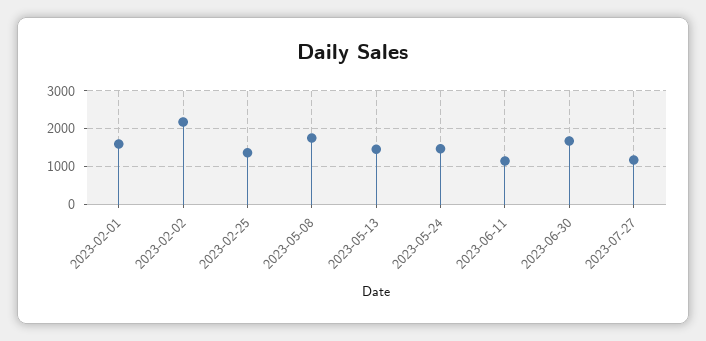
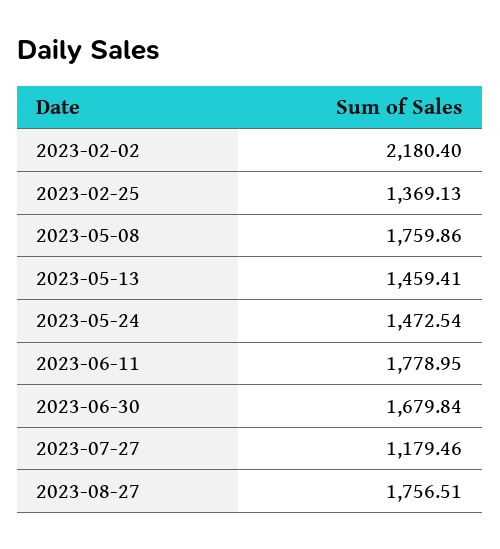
2023-02-01: 1600 -> none
2023-06-11: 1200 -> 1778.95
2023-08-27: none -> 1756.51

